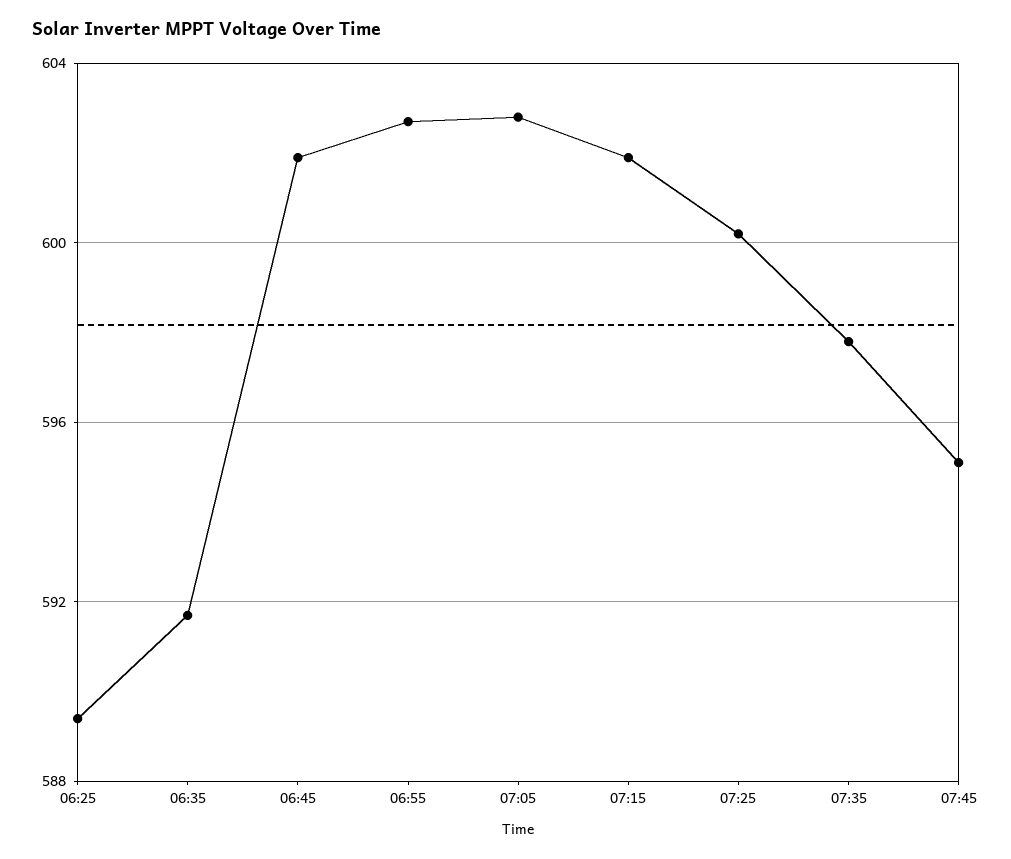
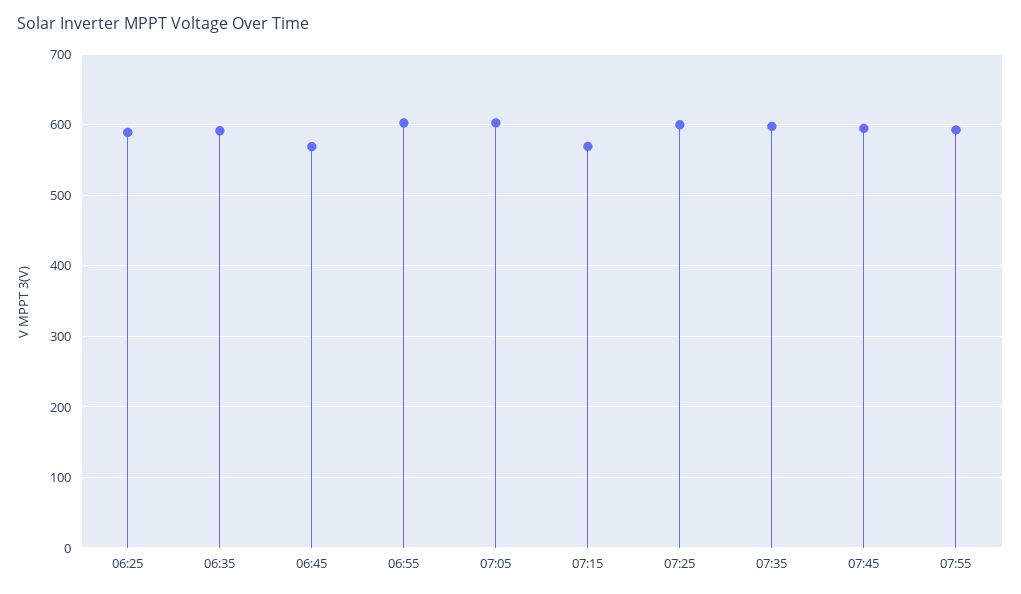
06:45: 602 -> 570
07:15: 602 -> 570
07:55: none -> 590

